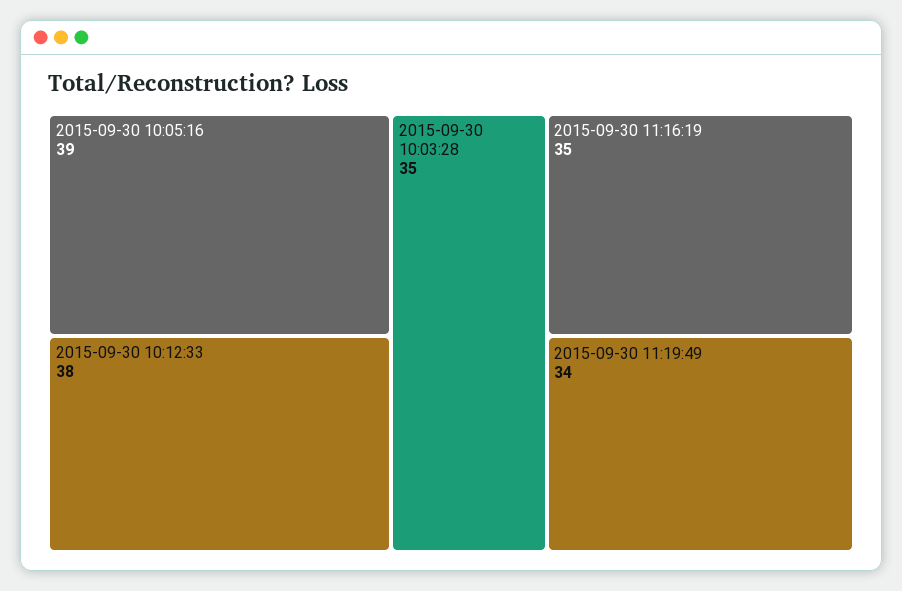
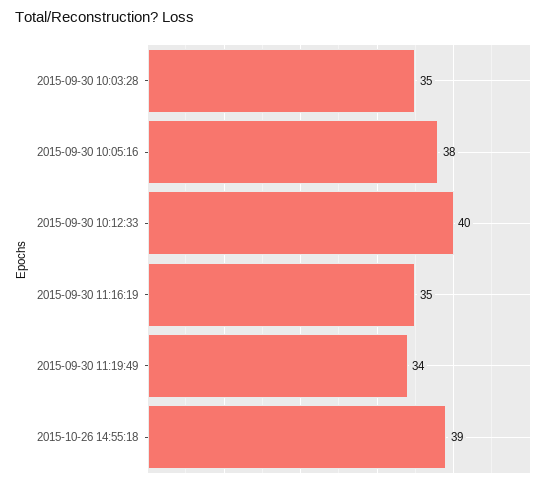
2015-09-30 10:05:16: 39 -> 38
2015-09-30 10:12:33: 38 -> 40
2015-10-26 14:55:18: none -> 39

